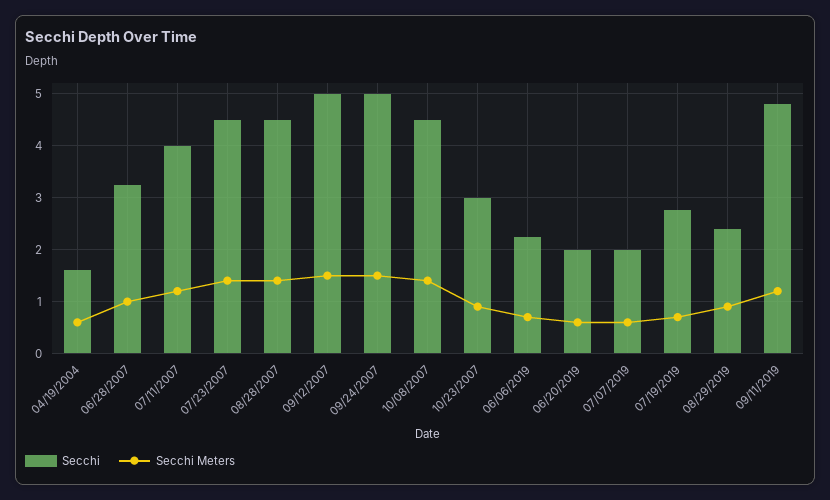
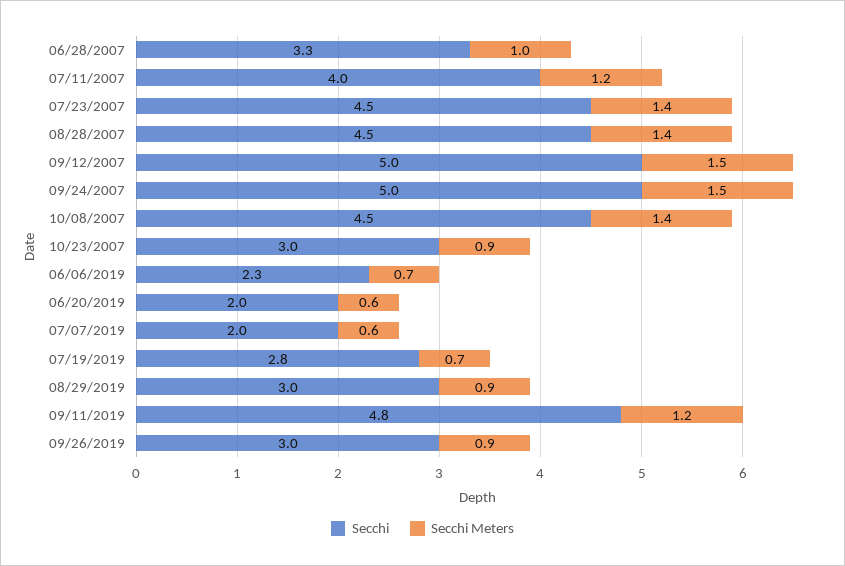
Secchi, 04/19/2004: 1.6 -> none
Secchi Meters, 04/19/2004: 0.6 -> none
Secchi, 08/29/2019: 2.4 -> 3
Secchi, 09/26/2019: none -> 3
Secchi Meters, 09/26/2019: none -> 0.9

